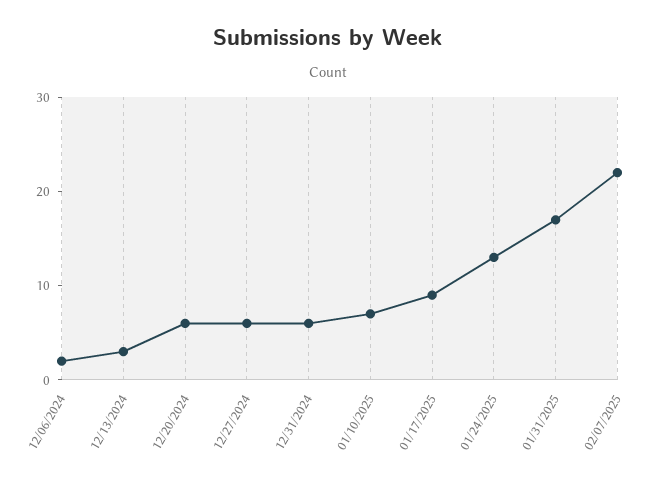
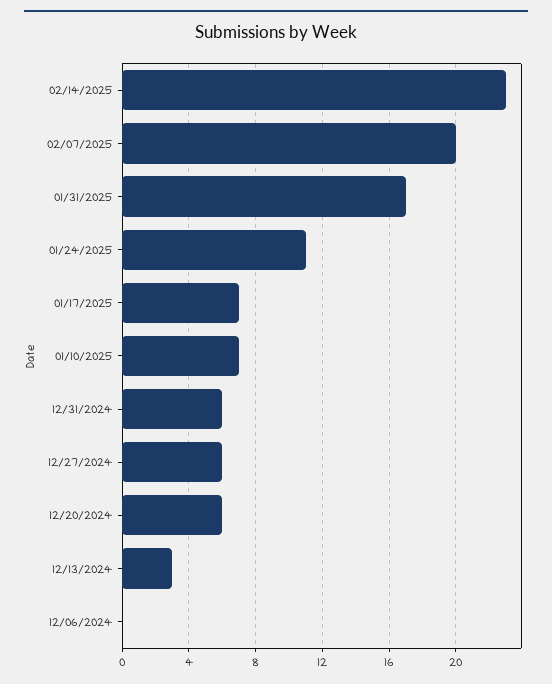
12/06/2024: 2 -> 0
01/17/2025: 9 -> 7
01/24/2025: 13 -> 11
02/07/2025: 22 -> 20
02/14/2025: none -> 23

